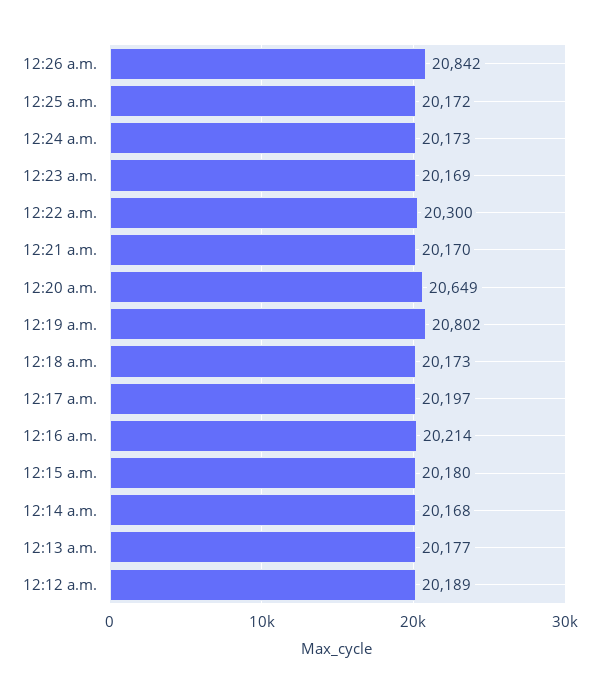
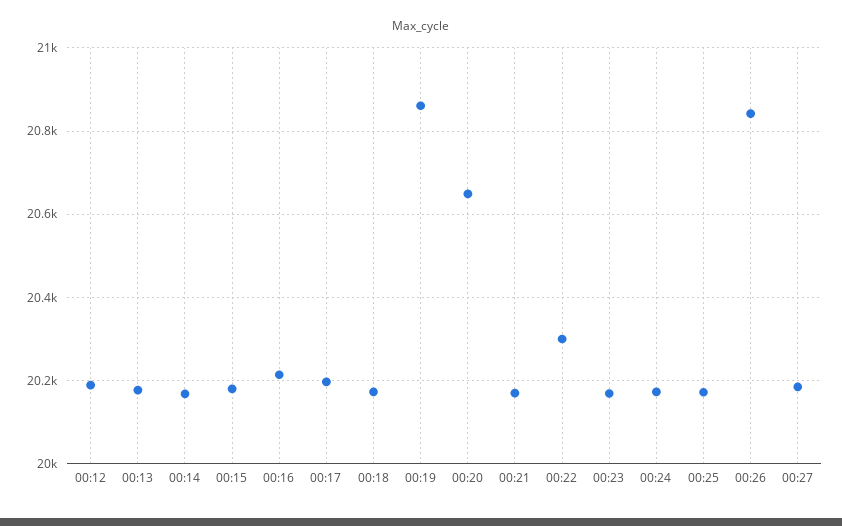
12:19 a.m.: 20802 -> 20860
00:27: none -> 20180

